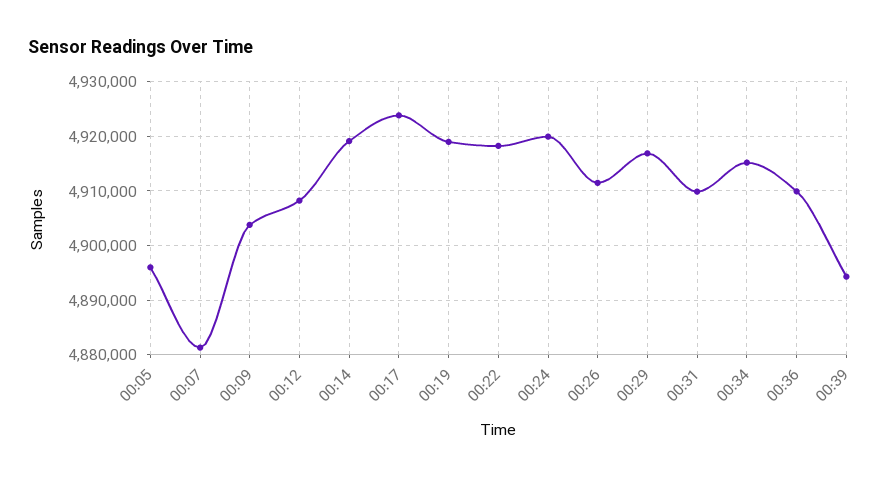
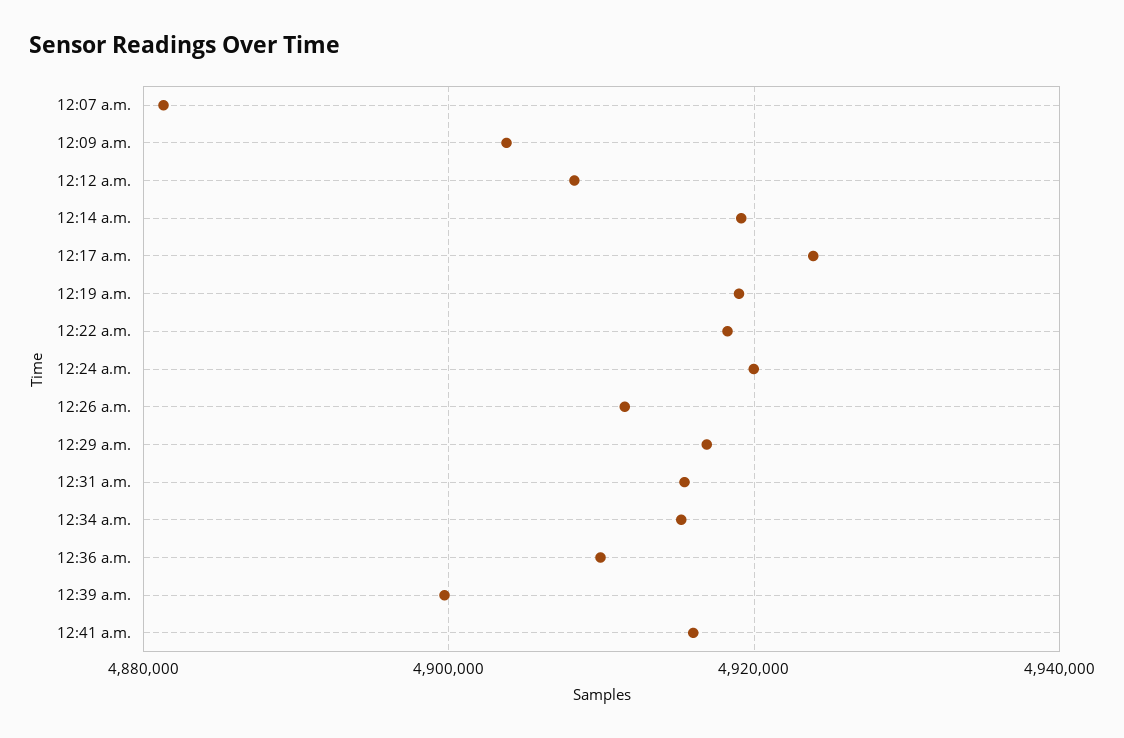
00:05: 4896000 -> none
00:31: 4910000 -> 4916000
00:39: 4894000 -> 4900000
12:41 a.m.: none -> 4916000

